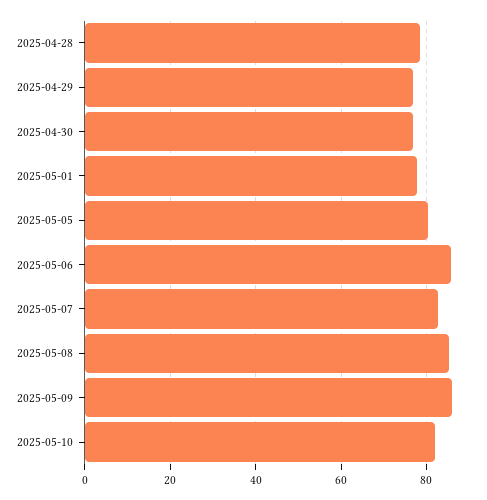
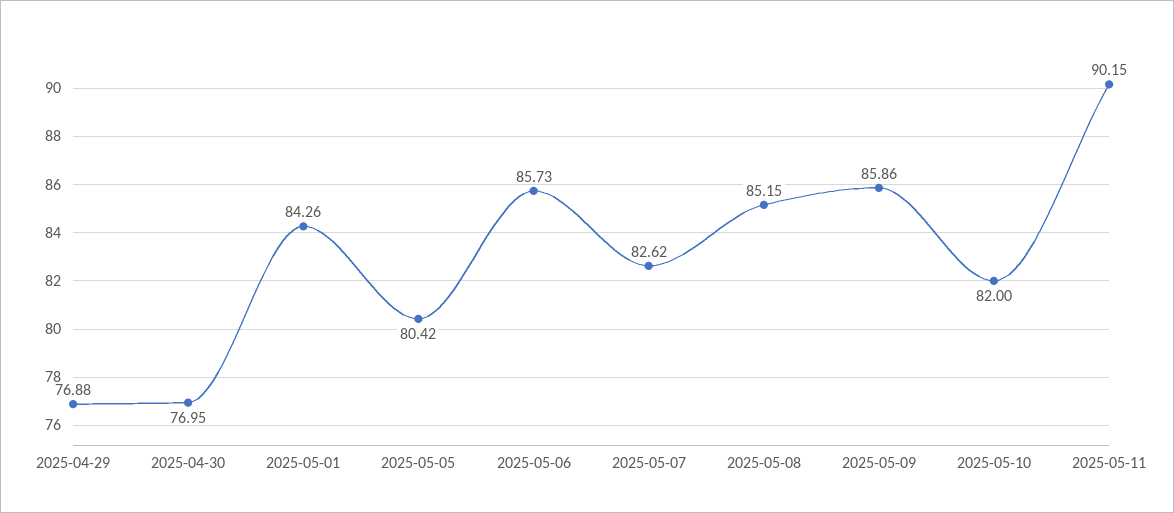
2025-04-28: 78 -> none
2025-05-01: 78 -> 84.26
2025-05-11: none -> 90.15

